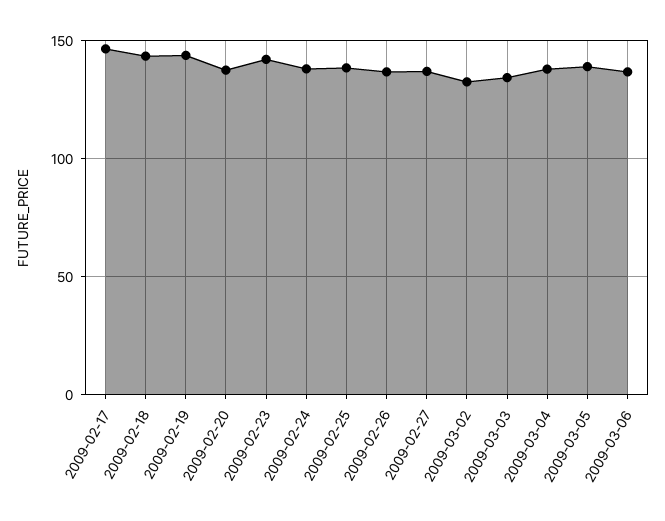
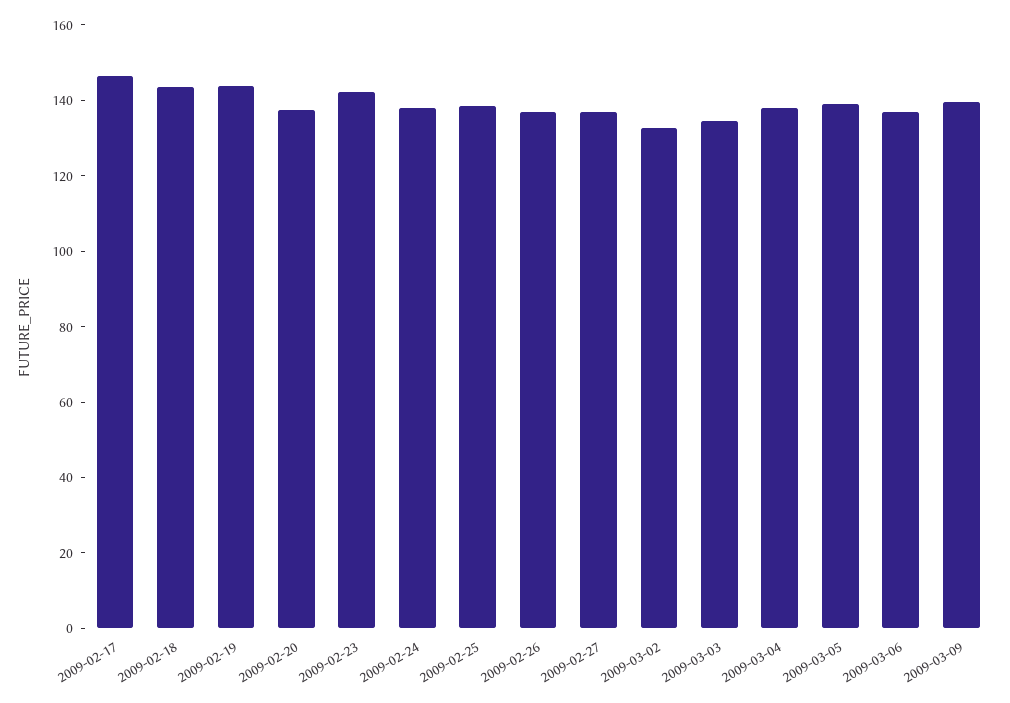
2009-03-09: none -> 140

